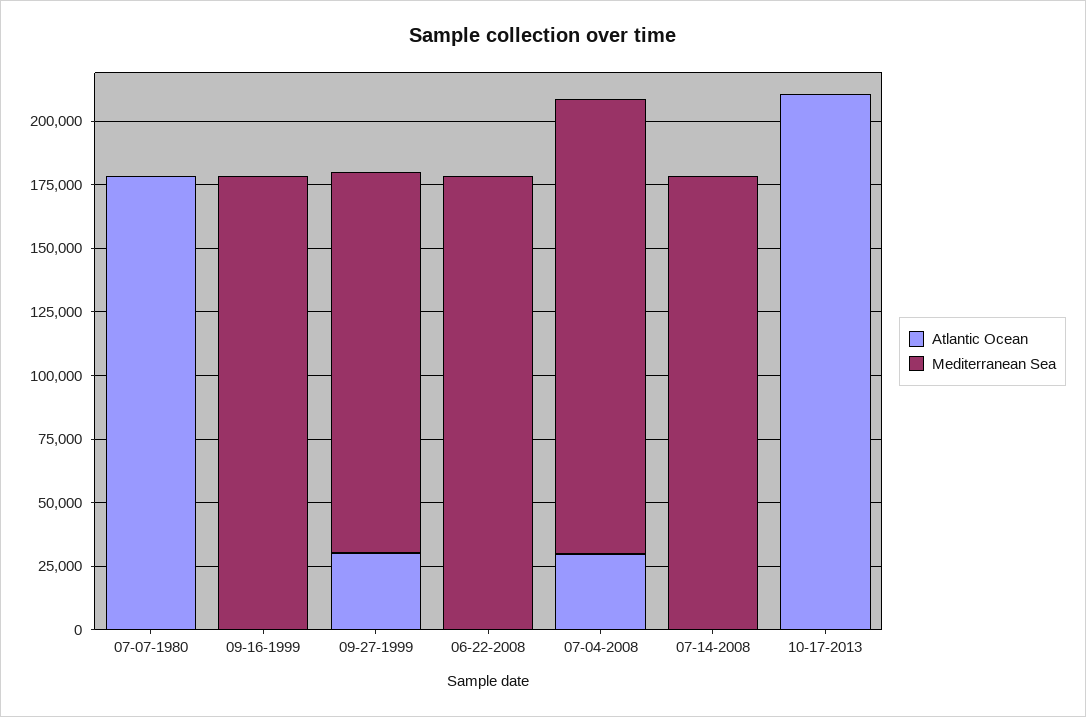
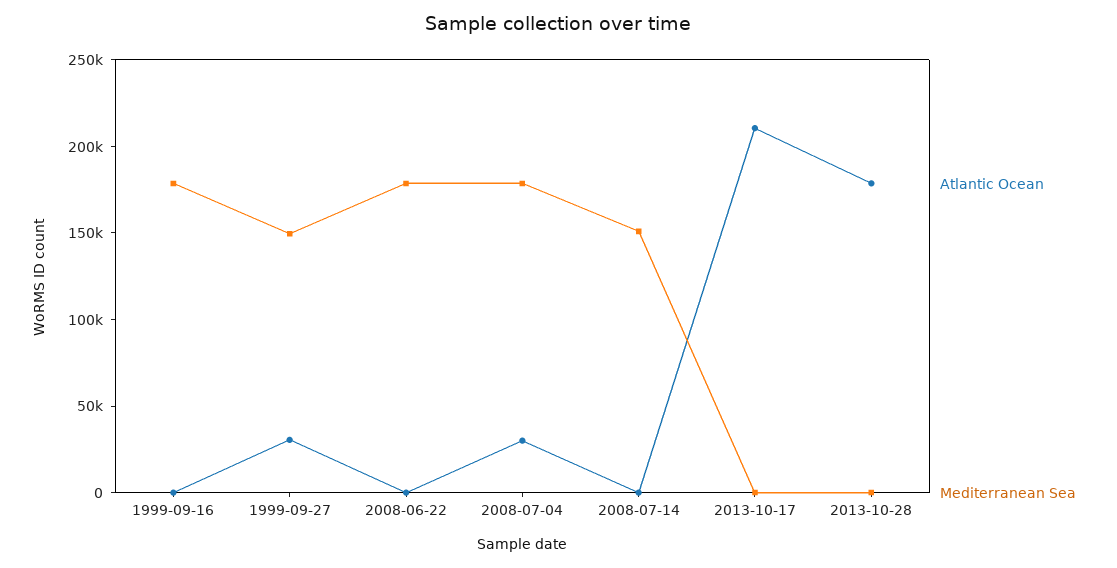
Atlantic Ocean, 07-07-1980: 180000 -> none
Mediterranean Sea, 07-07-1980: 0 -> none
Mediterranean Sea, 07-14-2008: 180000 -> 150000
Atlantic Ocean, 2013-10-28: none -> 180000
Mediterranean Sea, 2013-10-28: none -> 0

